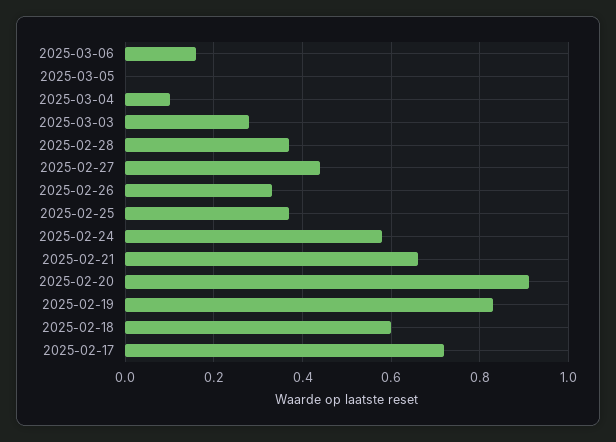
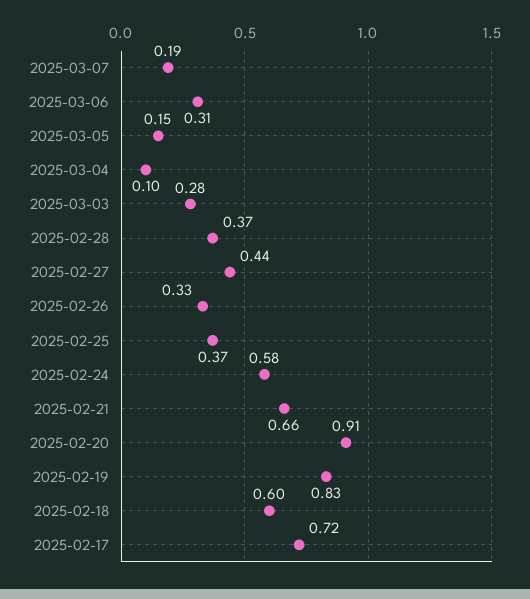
2025-03-06: 0.15 -> 0.31
2025-03-05: 0 -> 0.15
2025-03-07: none -> 0.19

